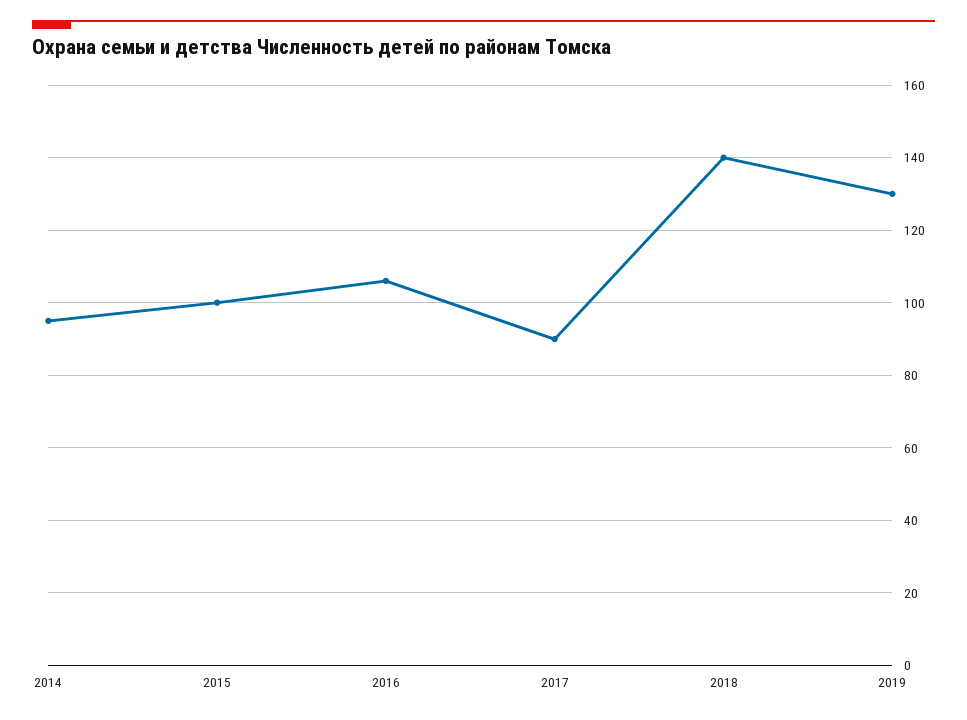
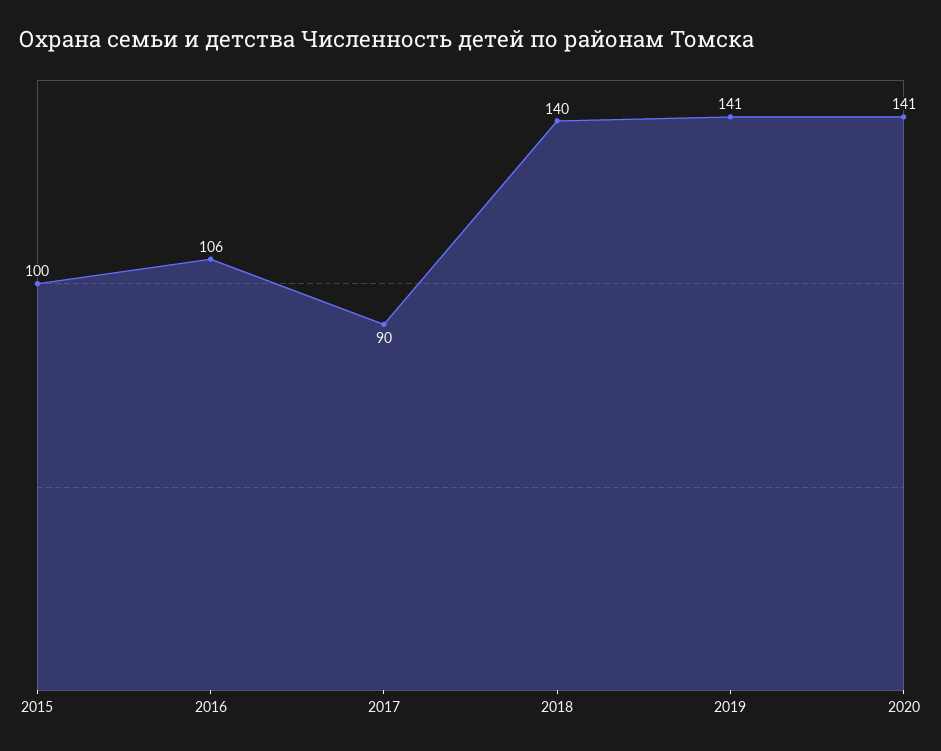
2014: 95 -> none
2019: 130 -> 141
2020: none -> 141

